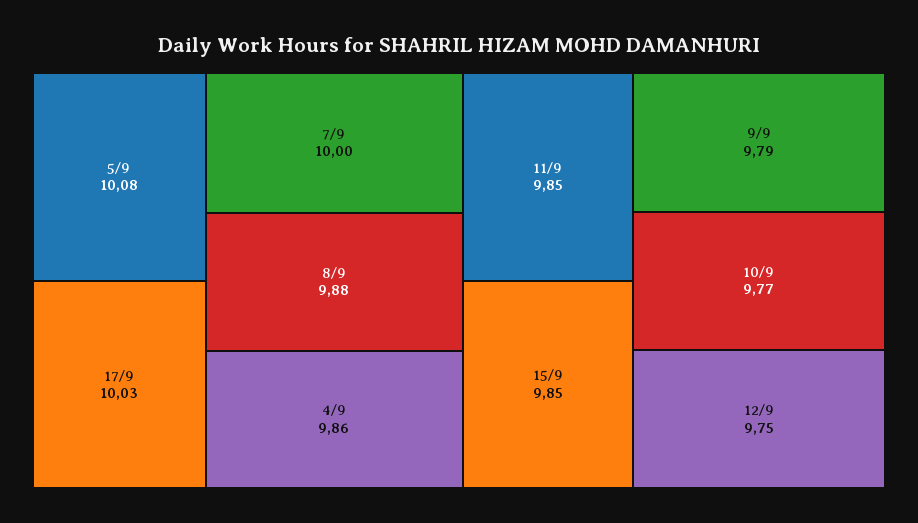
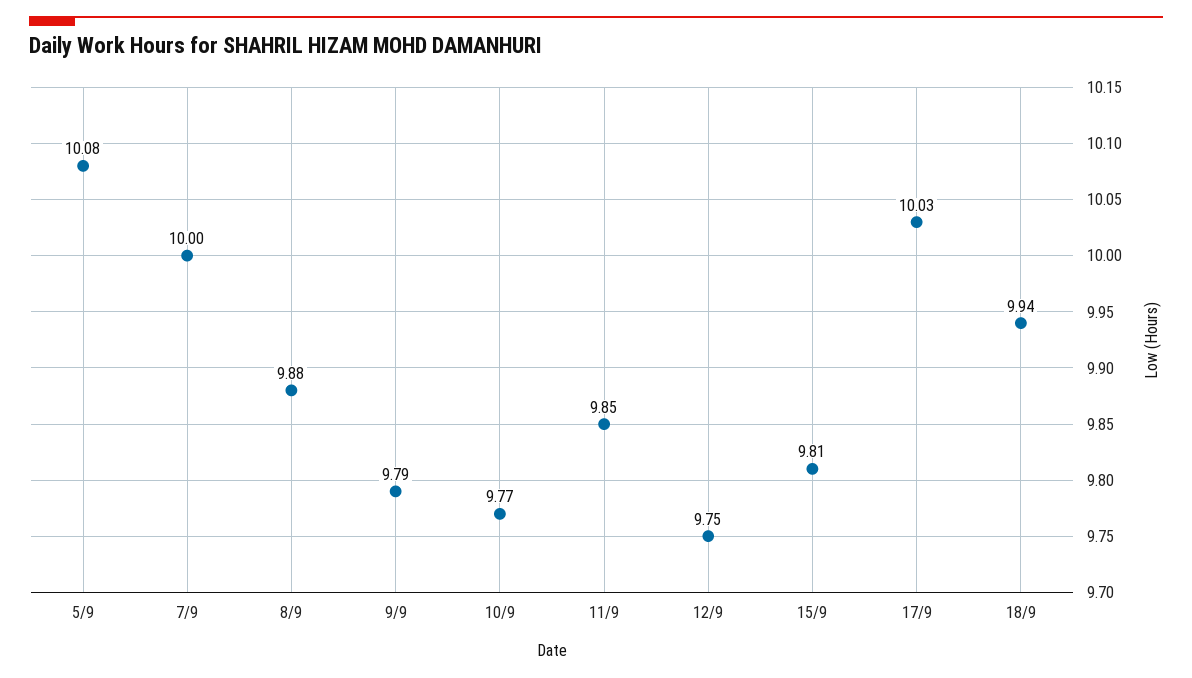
4/9: 9.86 -> none
15/9: 9.85 -> 9.81
18/9: none -> 9.94

